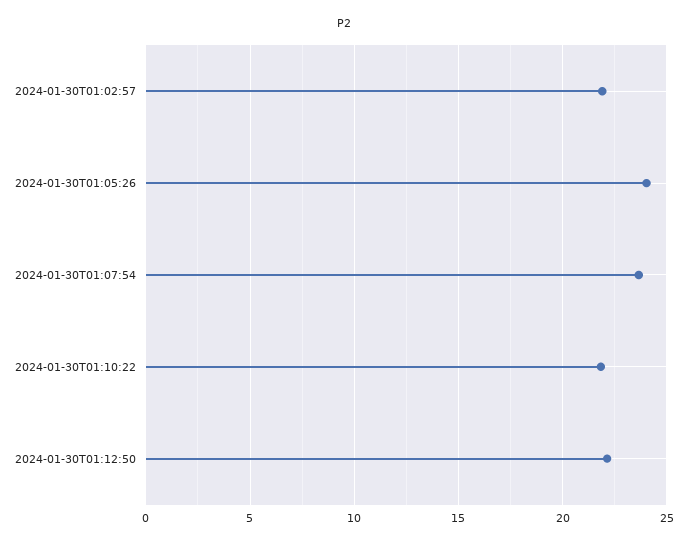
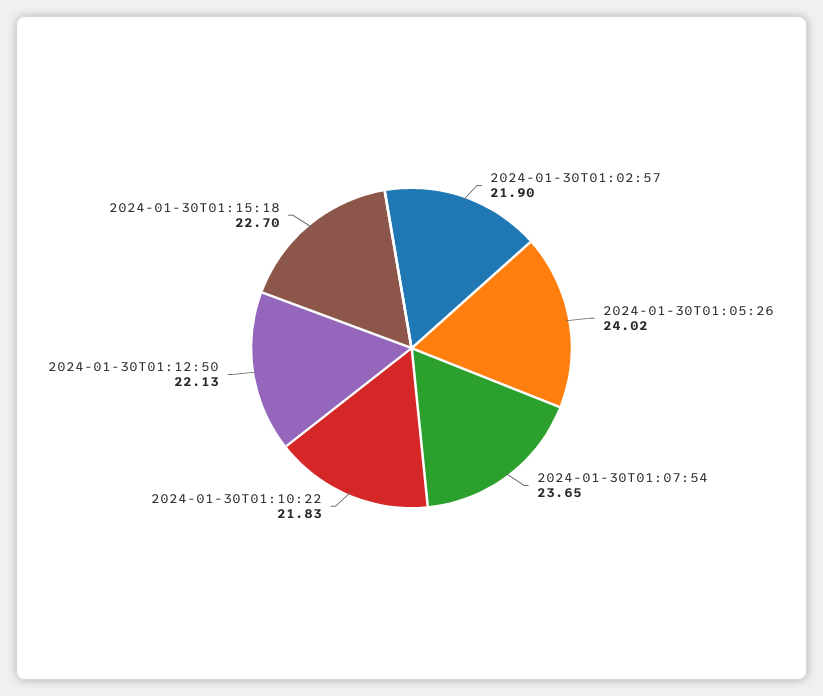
2024-01-30T01:15:18: none -> 22.7

